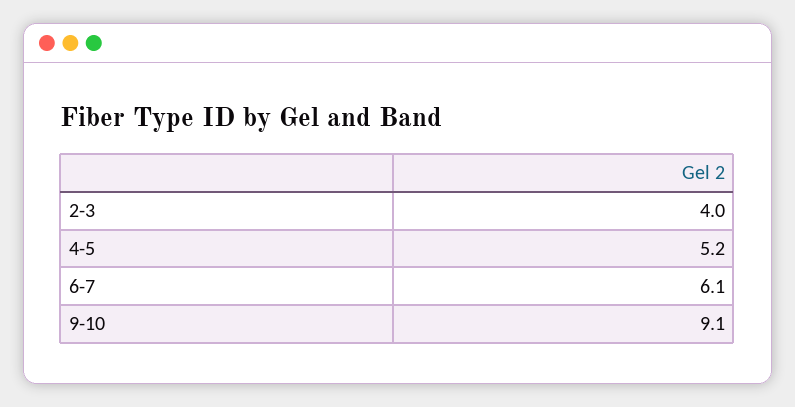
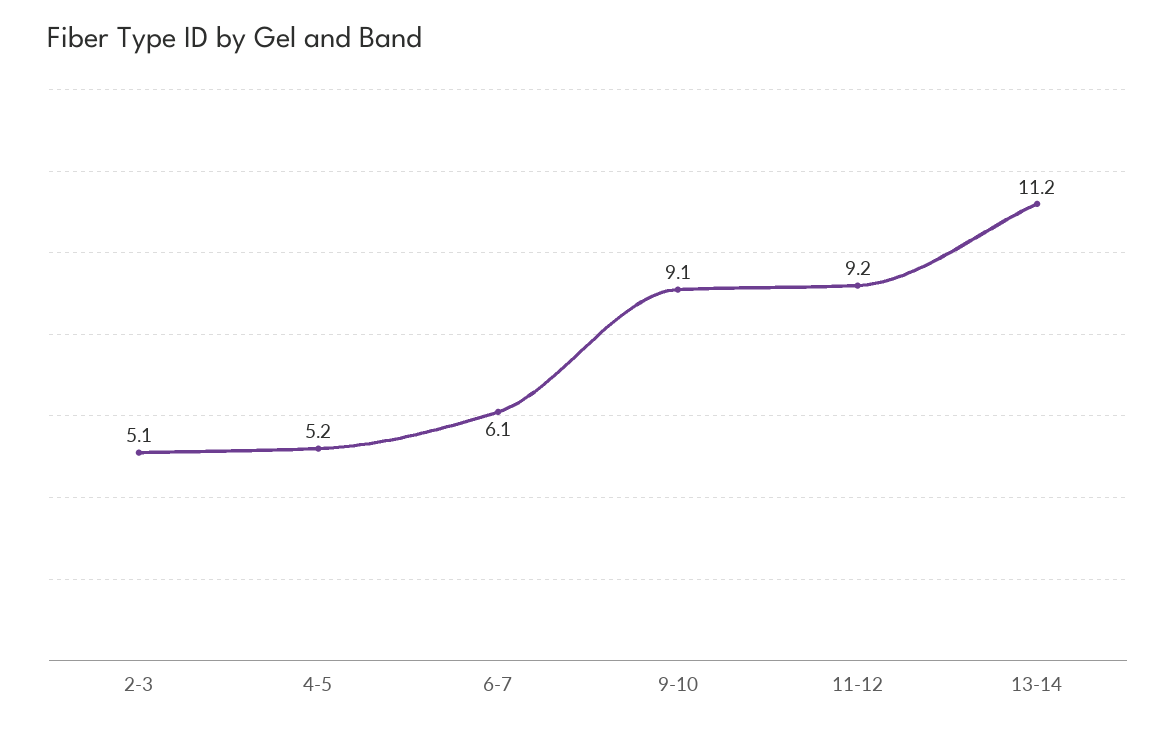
2-3: 4 -> 5.1
11-12: none -> 9.2
13-14: none -> 11.2

